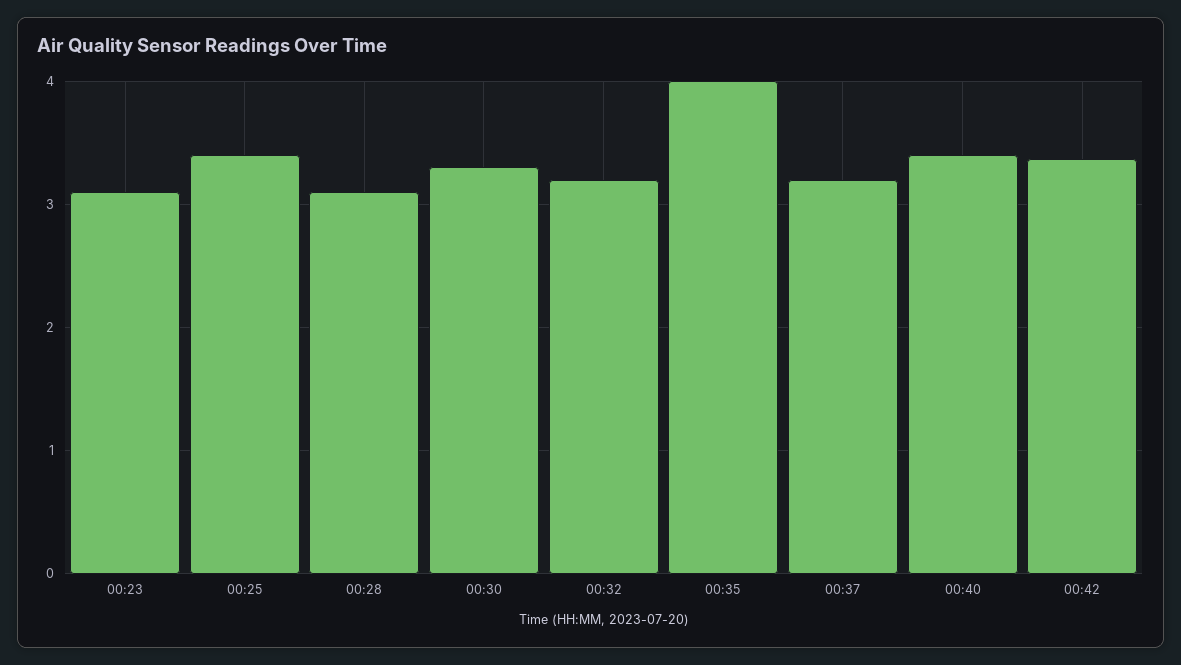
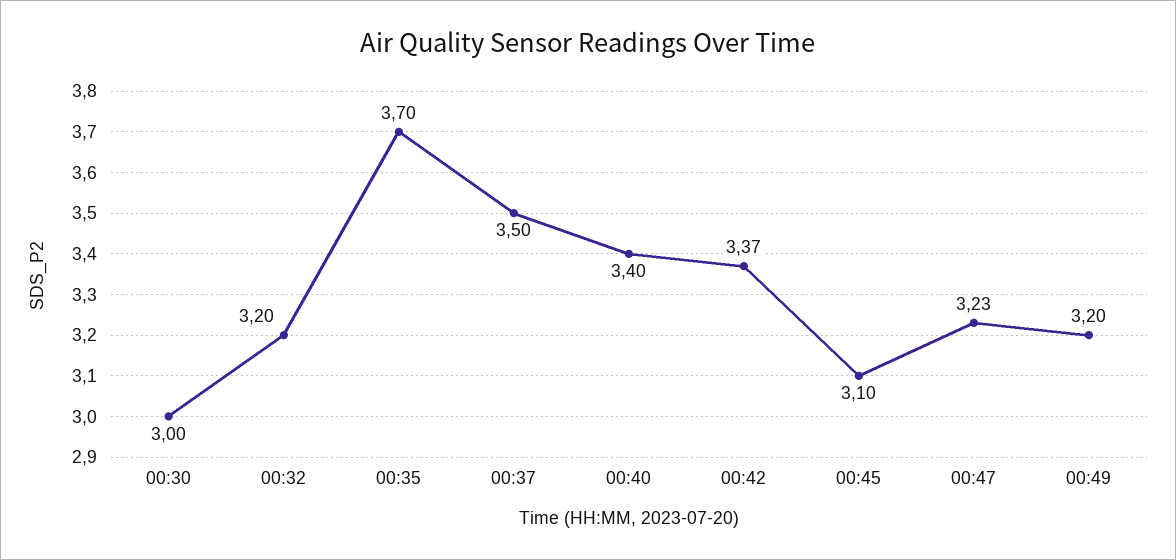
00:23: 3.1 -> none
00:25: 3.4 -> none
00:28: 3.1 -> none
00:30: 3.3 -> 3
00:35: 4 -> 3.7
00:37: 3.2 -> 3.5
00:45: none -> 3.1
00:47: none -> 3.23
00:49: none -> 3.2

